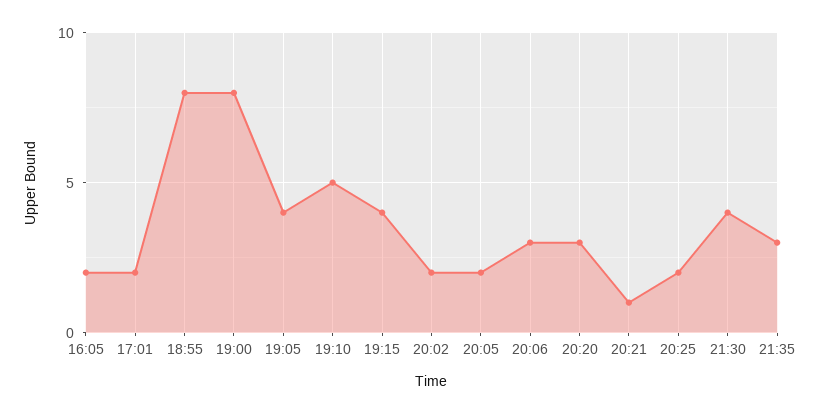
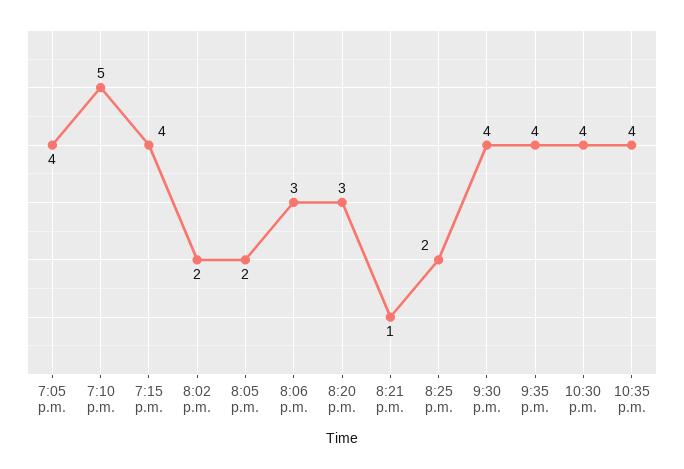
16:05: 2 -> none
17:01: 2 -> none
18:55: 8 -> none
19:00: 8 -> none
21:35: 3 -> 4
10:30 p.m.: none -> 4
10:35 p.m.: none -> 4

